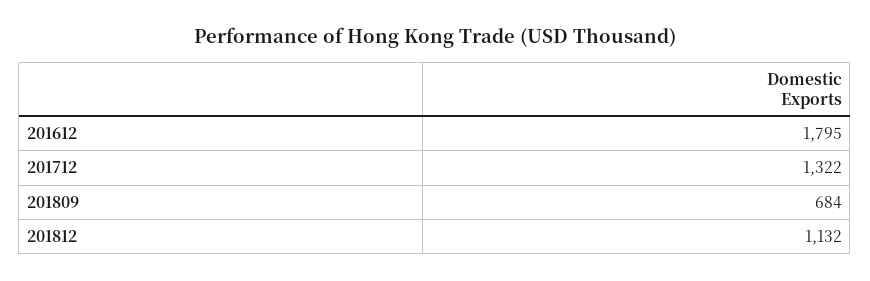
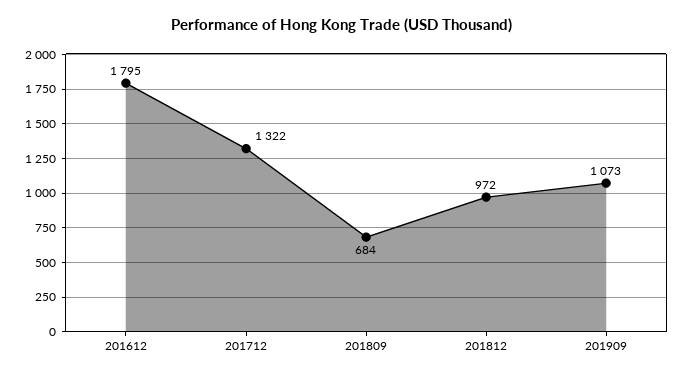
201812: 1132 -> 972
201909: none -> 1073

